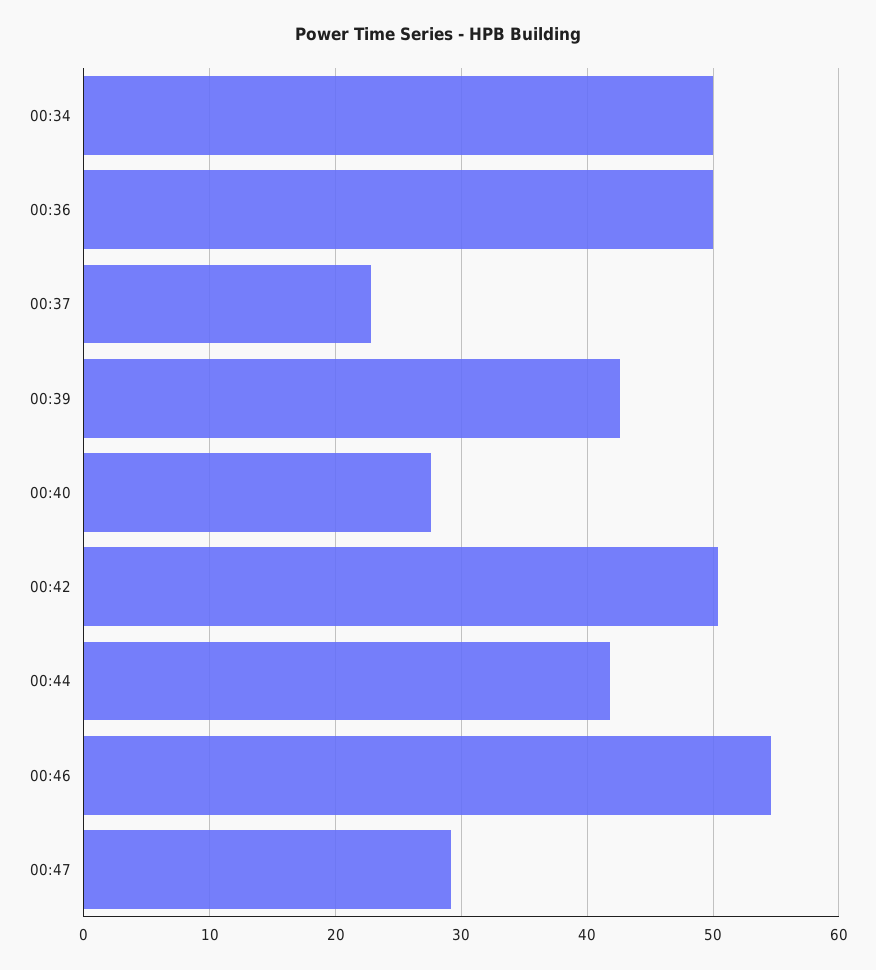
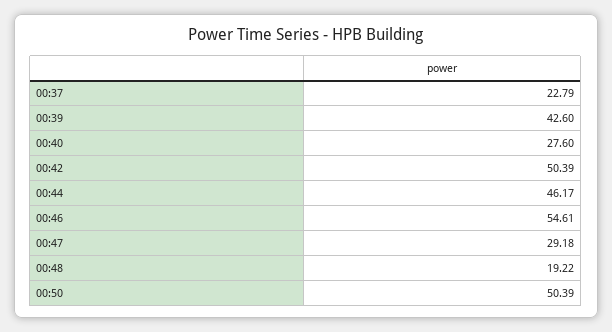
00:34: 50 -> none
00:36: 50 -> none
00:44: 42 -> 46.17
00:48: none -> 19.22
00:50: none -> 50.39

